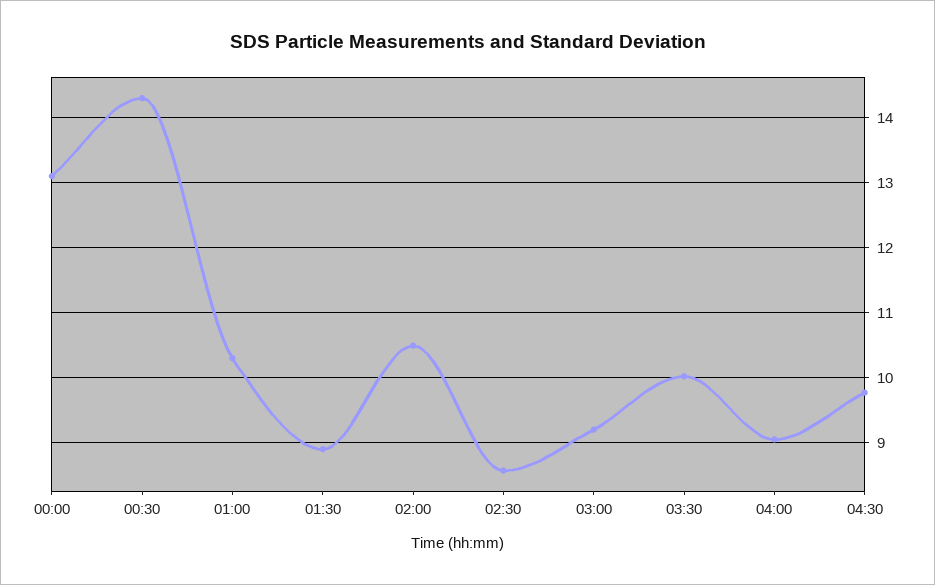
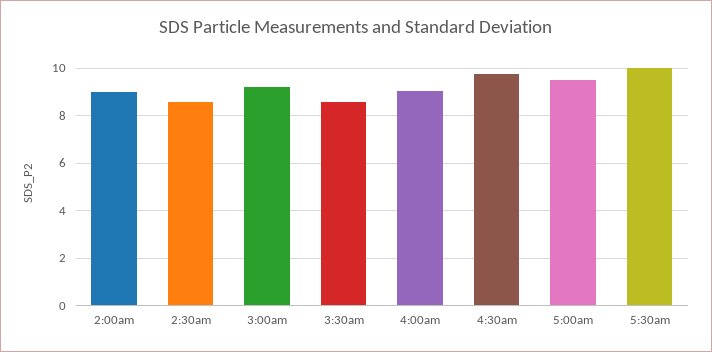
00:00: 13.1 -> none
00:30: 14.3 -> none
01:00: 10.3 -> none
01:30: 8.9 -> none
02:00: 10.5 -> 9
03:30: 10 -> 8.5
5:00am: none -> 9.5
5:30am: none -> 10

